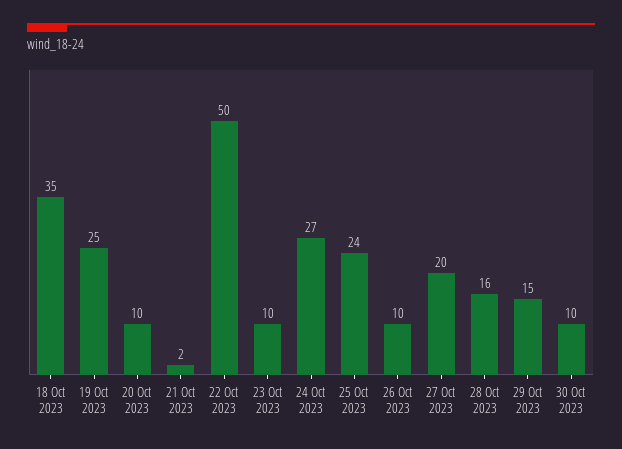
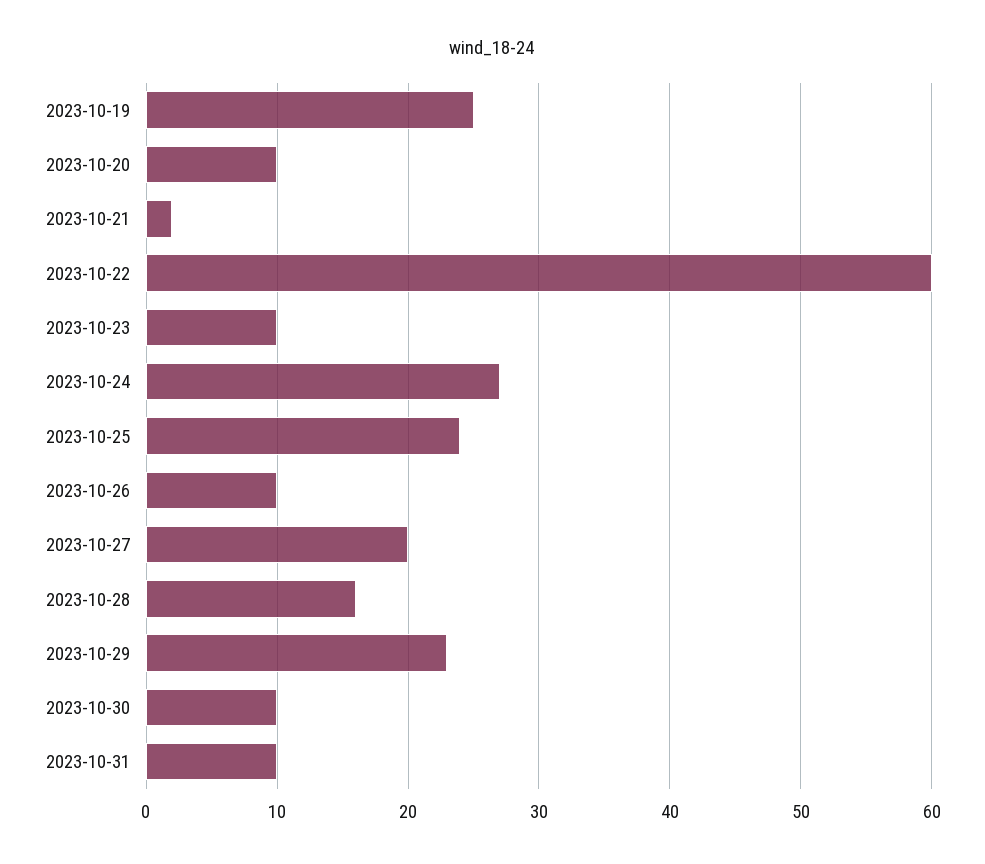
18 Oct 2023: 35 -> none
22 Oct 2023: 50 -> 60
29 Oct 2023: 15 -> 23
2023-10-31: none -> 10

